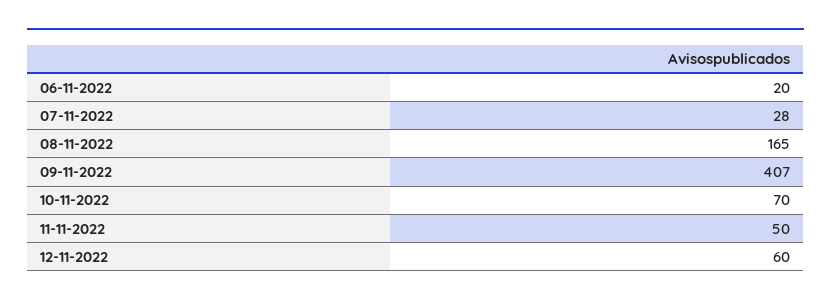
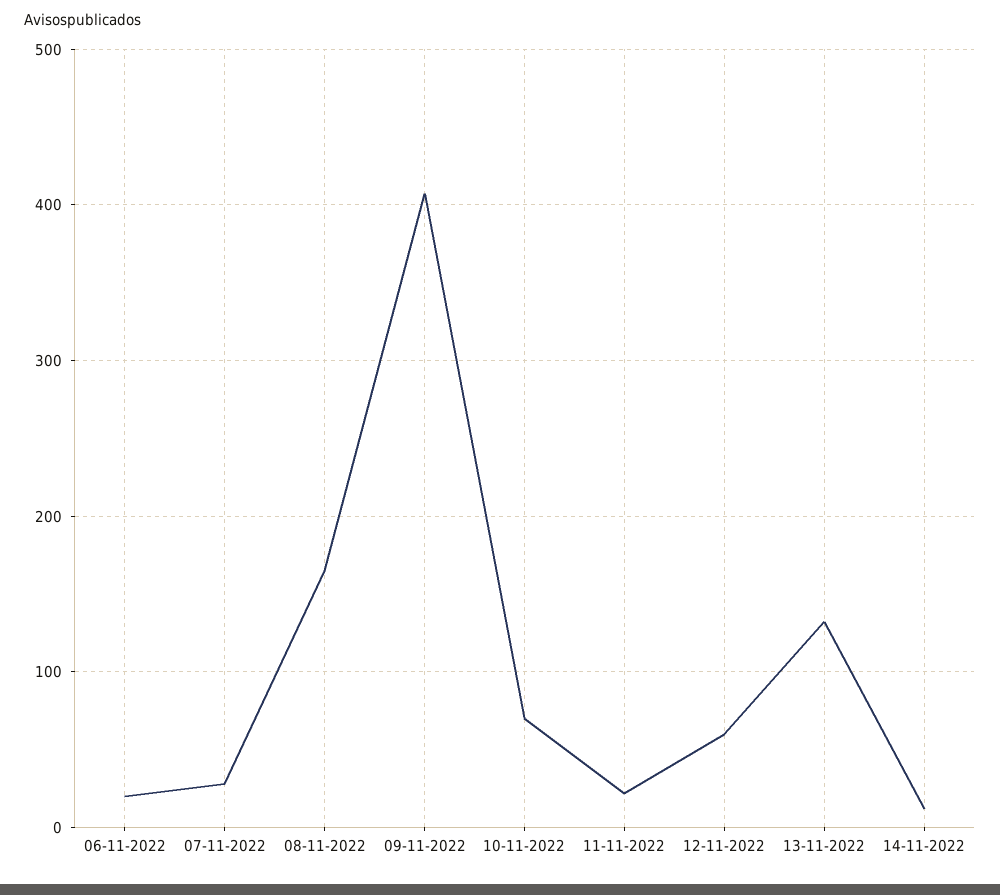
11-11-2022: 50 -> 20
13-11-2022: none -> 130
14-11-2022: none -> 10

